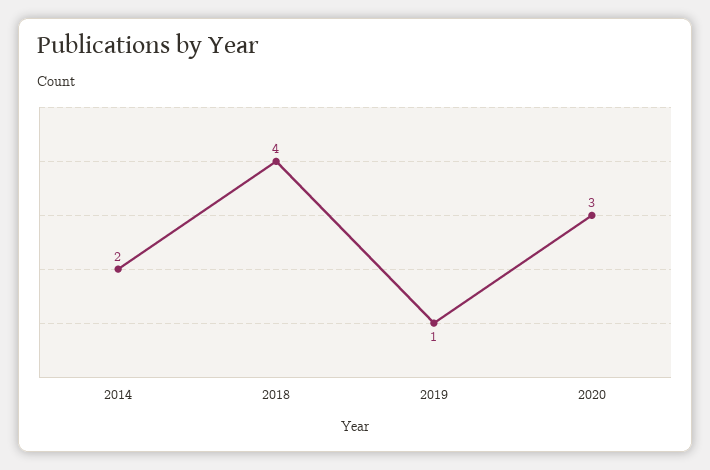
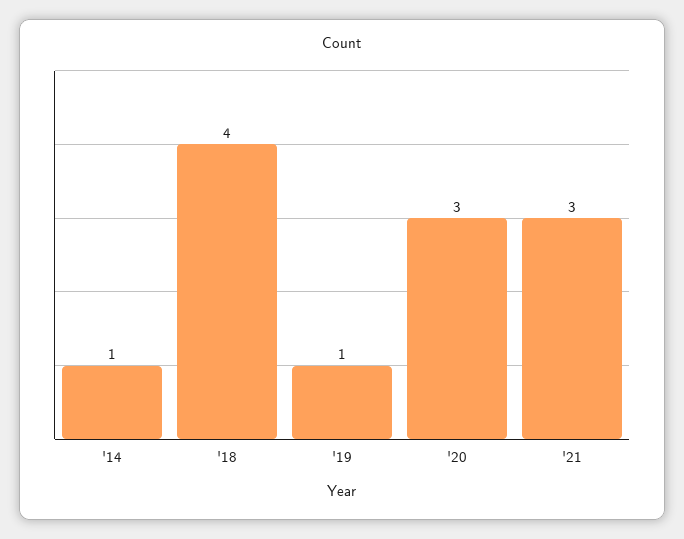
2014: 2 -> 1
'21: none -> 3

